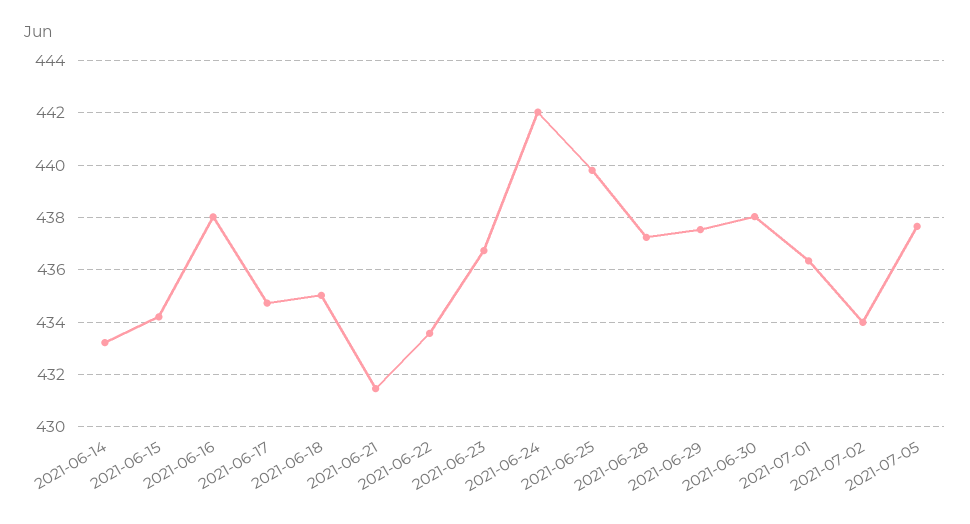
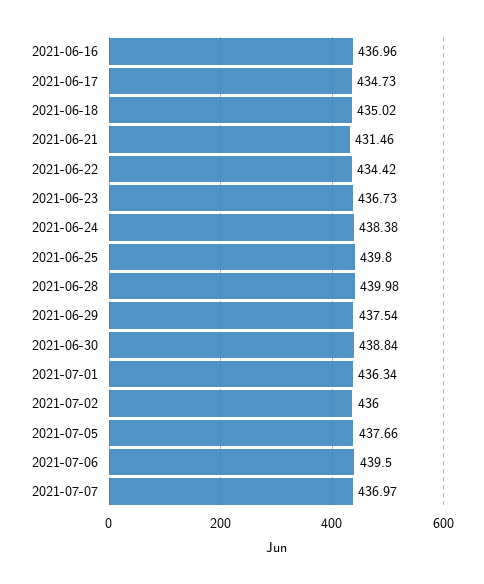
2021-06-14: 433.25 -> none
2021-06-15: 434.25 -> none
2021-06-16: 438 -> 436.96
2021-06-22: 433.5 -> 434.42
2021-06-24: 442 -> 438.38
2021-06-28: 437.25 -> 439.98
2021-06-30: 438 -> 438.84
2021-07-02: 434 -> 436
2021-07-06: none -> 439.5
2021-07-07: none -> 436.97

